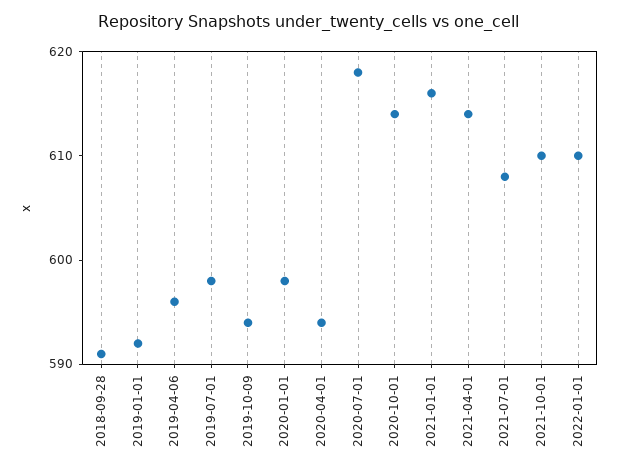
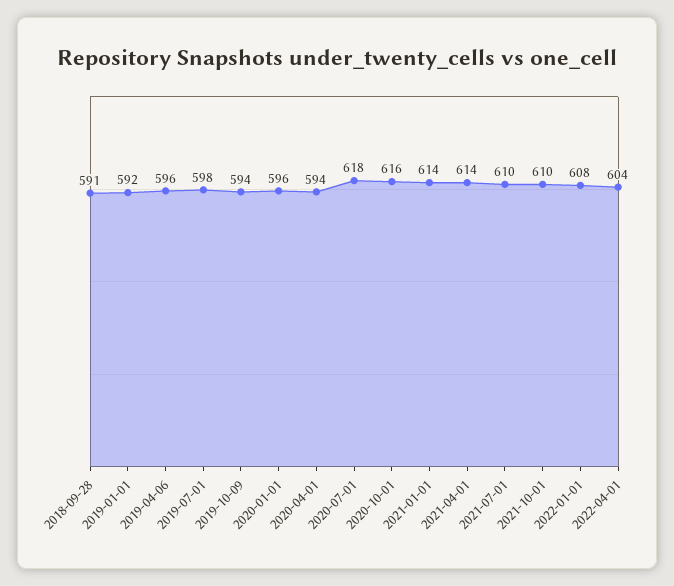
2020-01-01: 598 -> 596
2020-10-01: 614 -> 616
2021-01-01: 616 -> 614
2021-07-01: 608 -> 610
2022-01-01: 610 -> 608
2022-04-01: none -> 604

